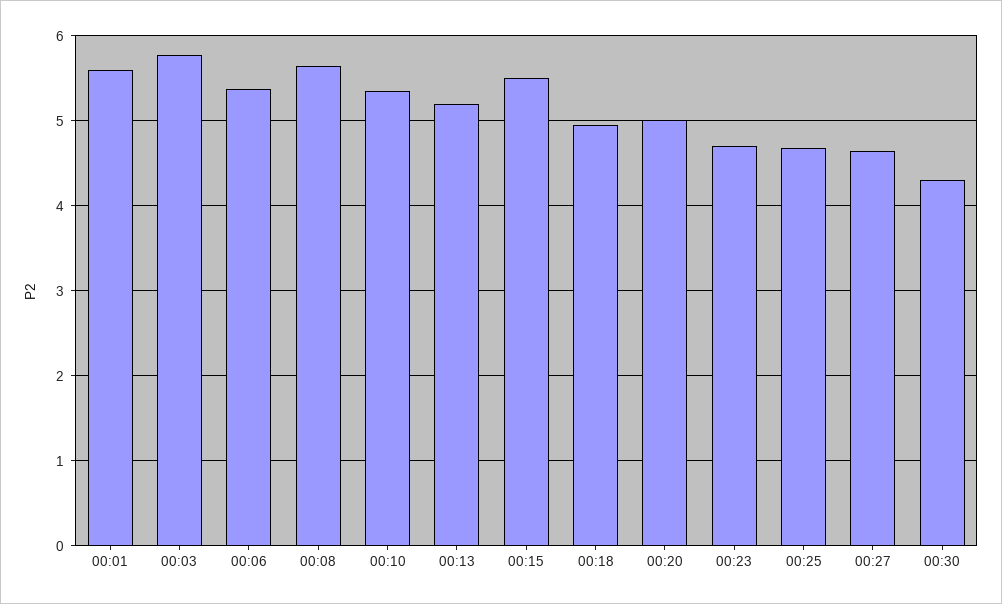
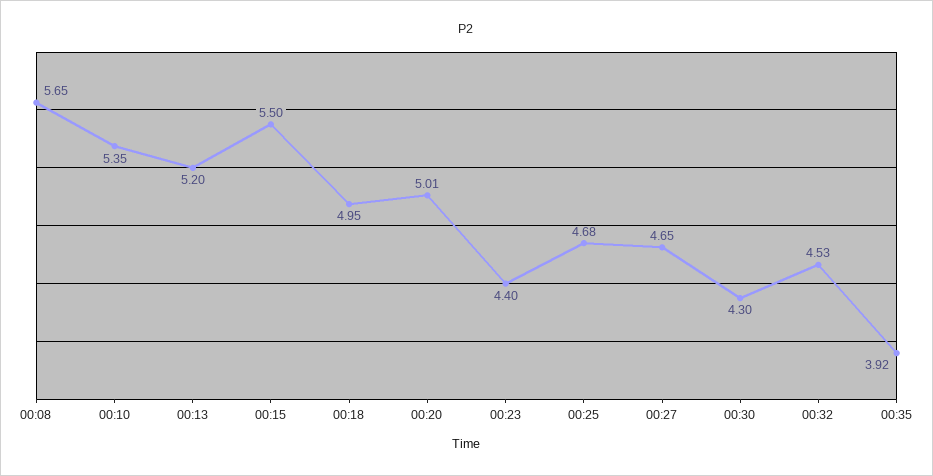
00:01: 5.6 -> none
00:03: 5.8 -> none
00:06: 5.4 -> none
00:23: 4.7 -> 4.4
00:32: none -> 4.53
00:35: none -> 3.92

